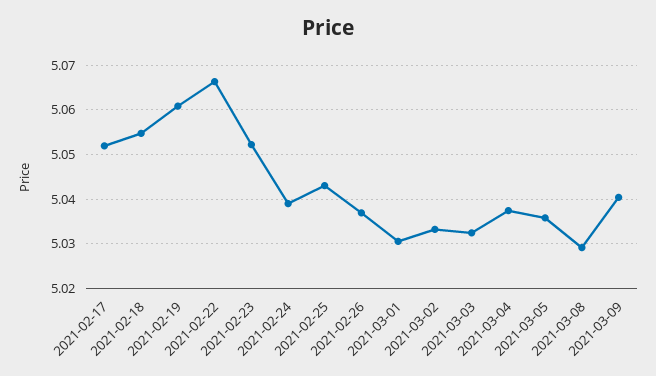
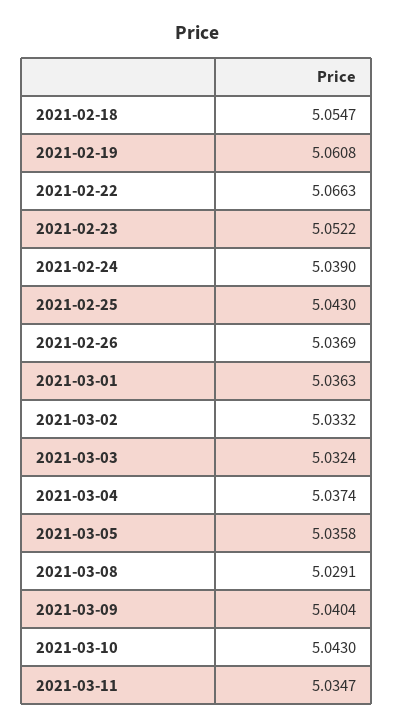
2021-02-17: 5.052 -> none
2021-03-01: 5.03 -> 5.0363
2021-03-10: none -> 5.043
2021-03-11: none -> 5.0347

